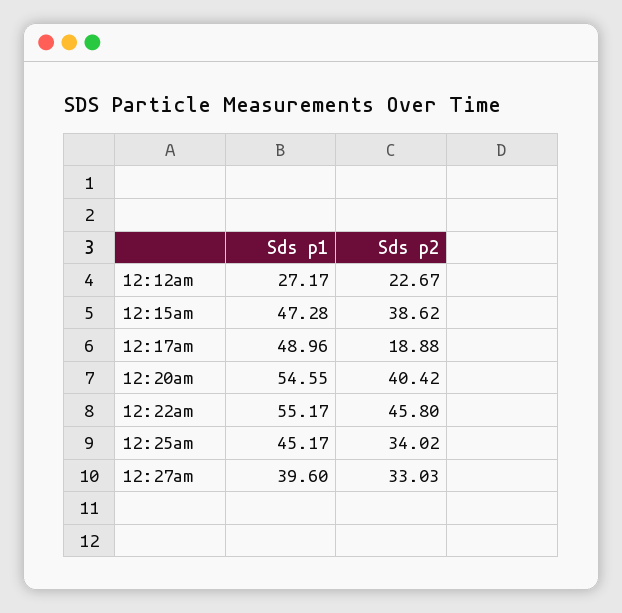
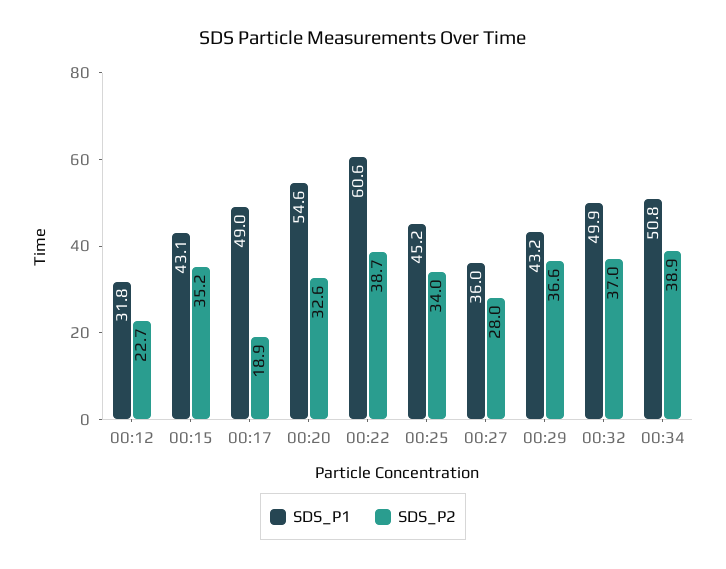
Sds p1, 12:12am: 27.17 -> 31.8
Sds p1, 12:15am: 47.28 -> 43.1
Sds p2, 12:15am: 38.62 -> 35.2
Sds p2, 12:20am: 40.42 -> 32.6
Sds p1, 12:22am: 55.17 -> 60.6
Sds p2, 12:22am: 45.8 -> 38.7
Sds p1, 12:27am: 39.6 -> 36
Sds p2, 12:27am: 33.03 -> 28
Sds p1, 00:29: none -> 43.2
Sds p2, 00:29: none -> 36.6
Sds p1, 00:32: none -> 49.9
Sds p2, 00:32: none -> 37
Sds p1, 00:34: none -> 50.8
Sds p2, 00:34: none -> 38.9

